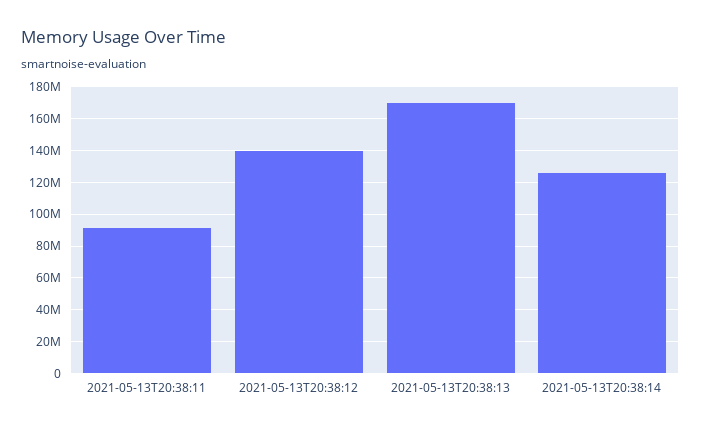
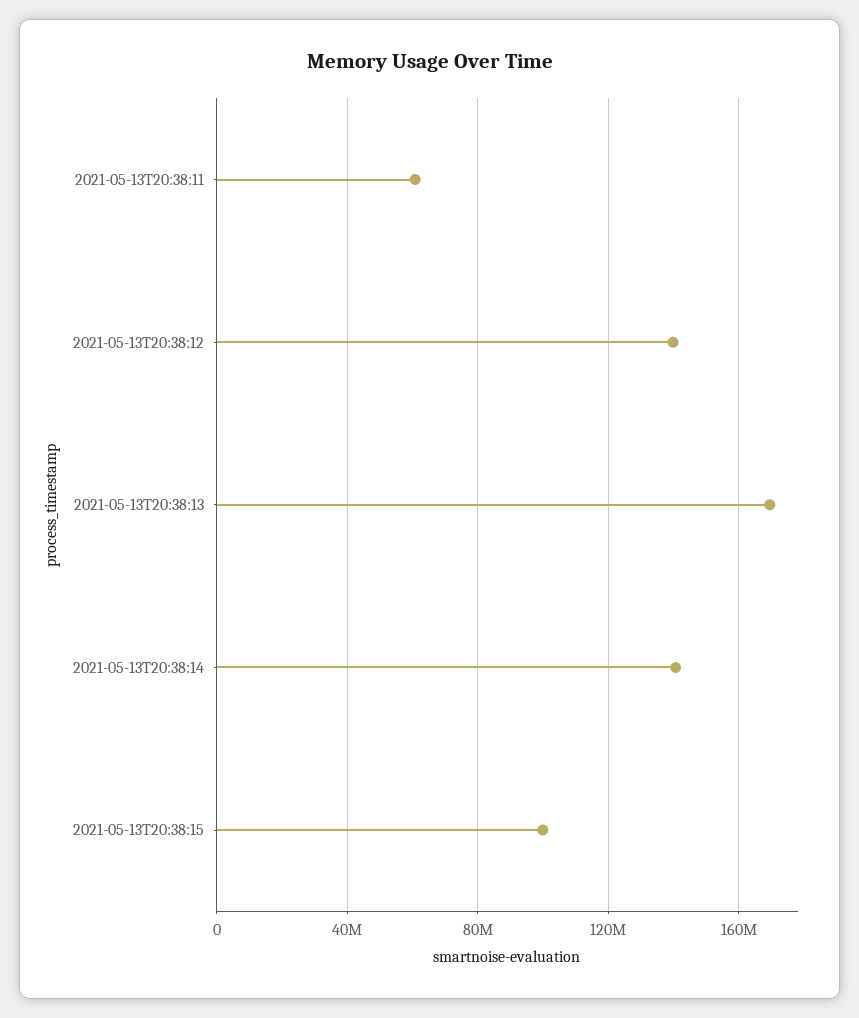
2021-05-13T20:38:11: 90000000 -> 60000000
2021-05-13T20:38:14: 125000000 -> 140000000
2021-05-13T20:38:15: none -> 100000000

